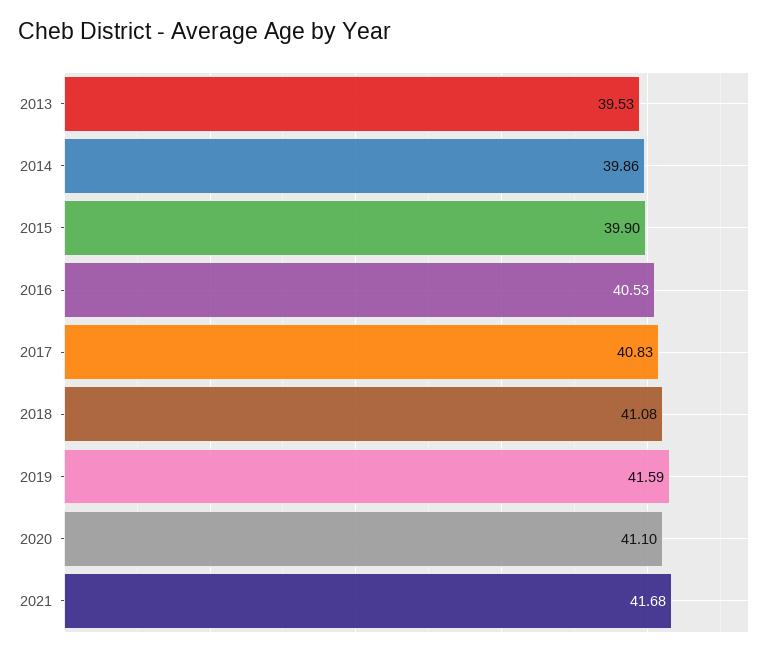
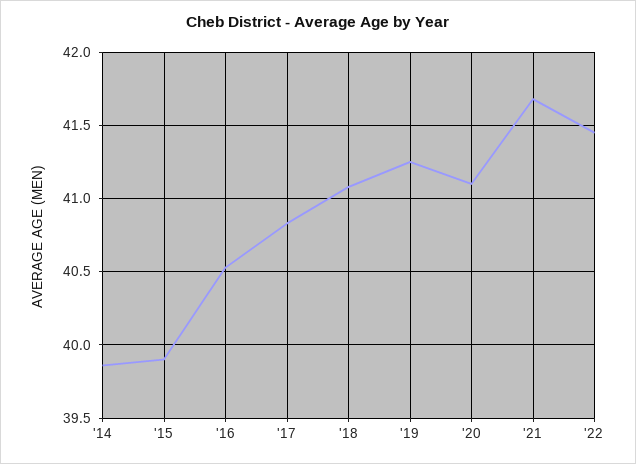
2013: 39.53 -> none
2019: 41.59 -> 41.25
'22: none -> 41.45

